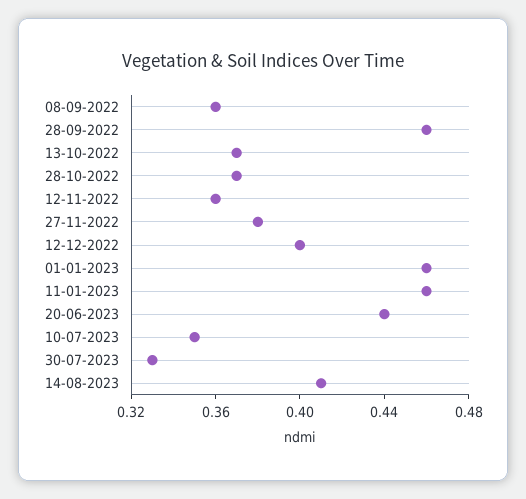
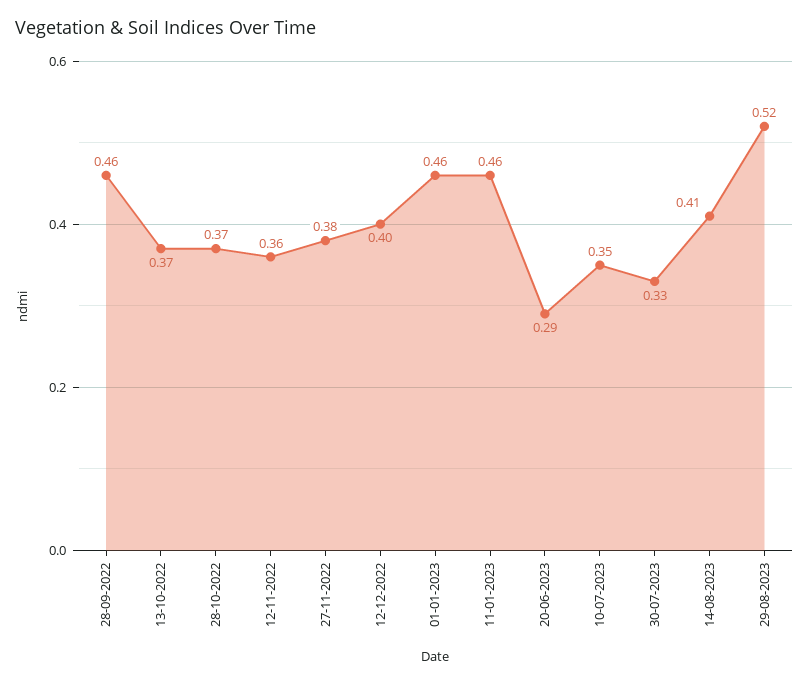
08-09-2022: 0.36 -> none
20-06-2023: 0.44 -> 0.29
29-08-2023: none -> 0.52

